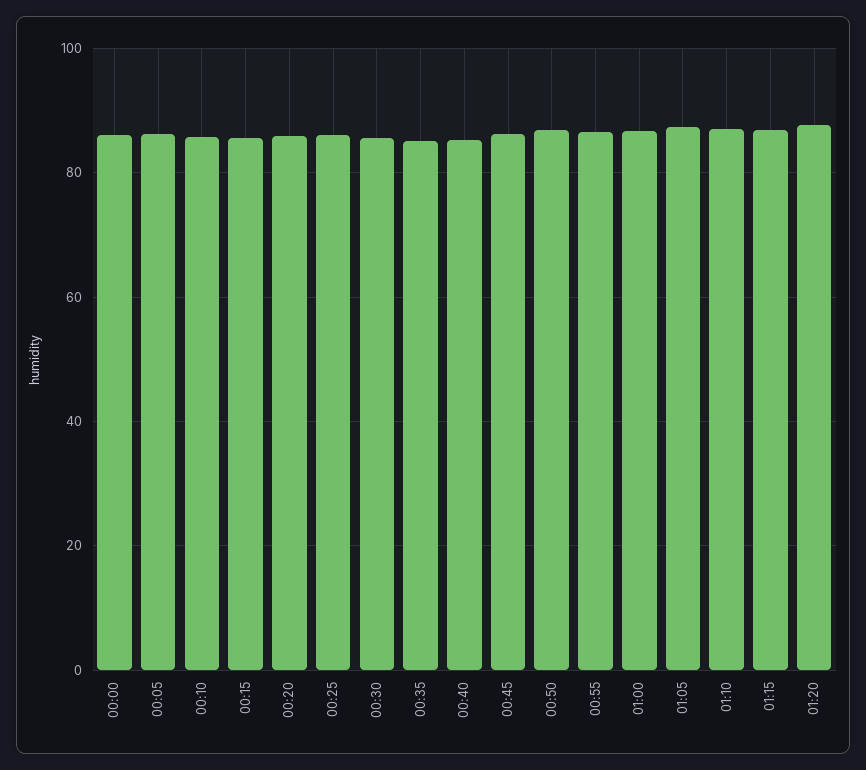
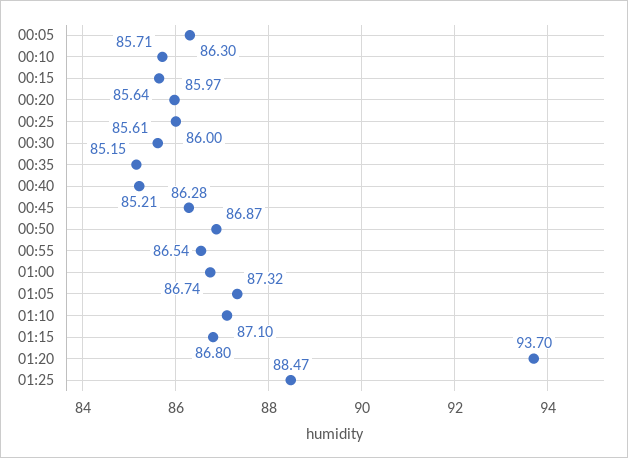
00:00: 86 -> none
01:20: 88 -> 93.7
01:25: none -> 88.47

